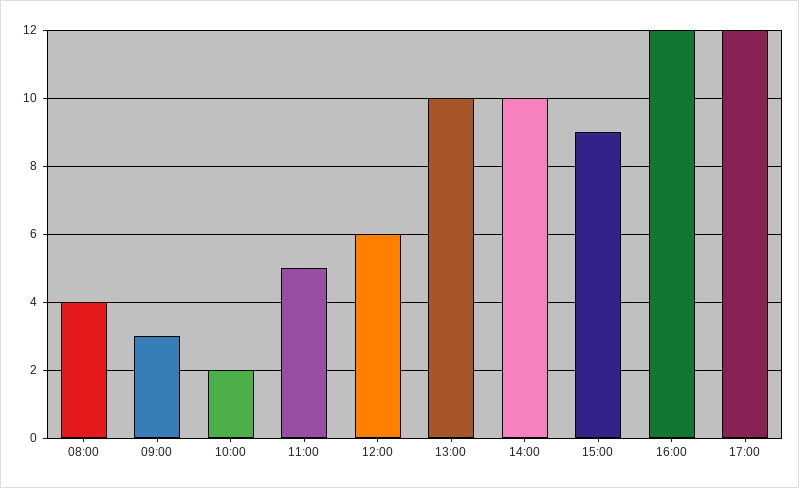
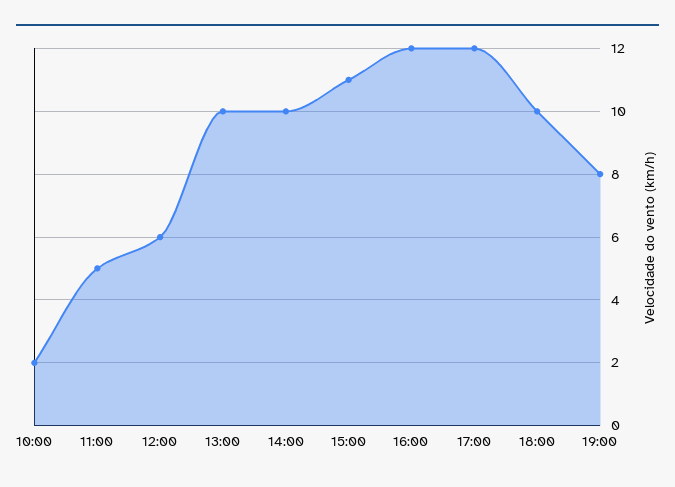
08:00: 4 -> none
09:00: 3 -> none
15:00: 9 -> 11
18:00: none -> 10
19:00: none -> 8

